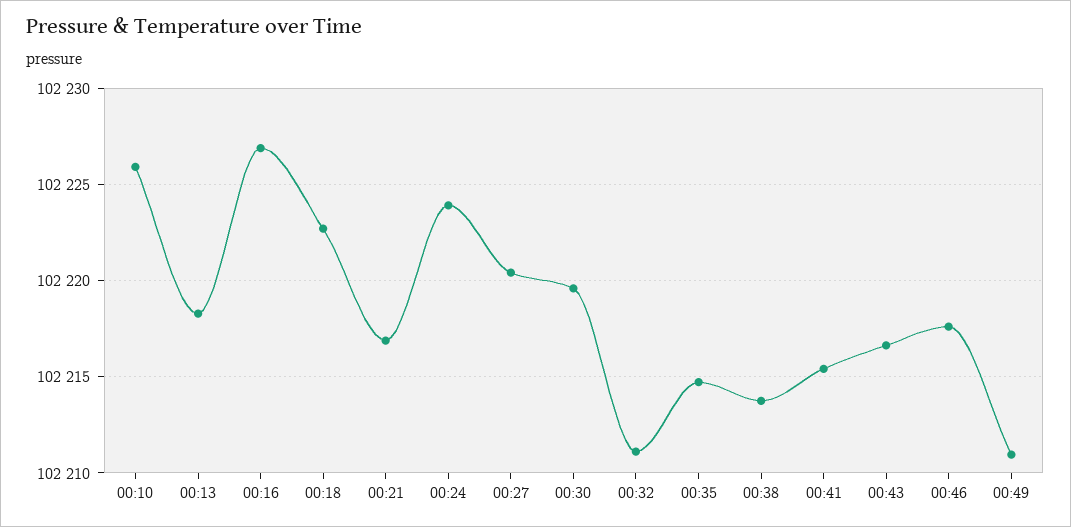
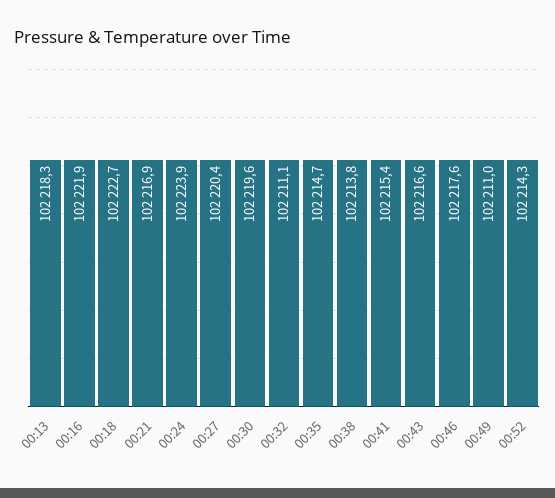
00:10: 102226 -> none
00:16: 102227 -> 102221.9
00:52: none -> 102214.3

